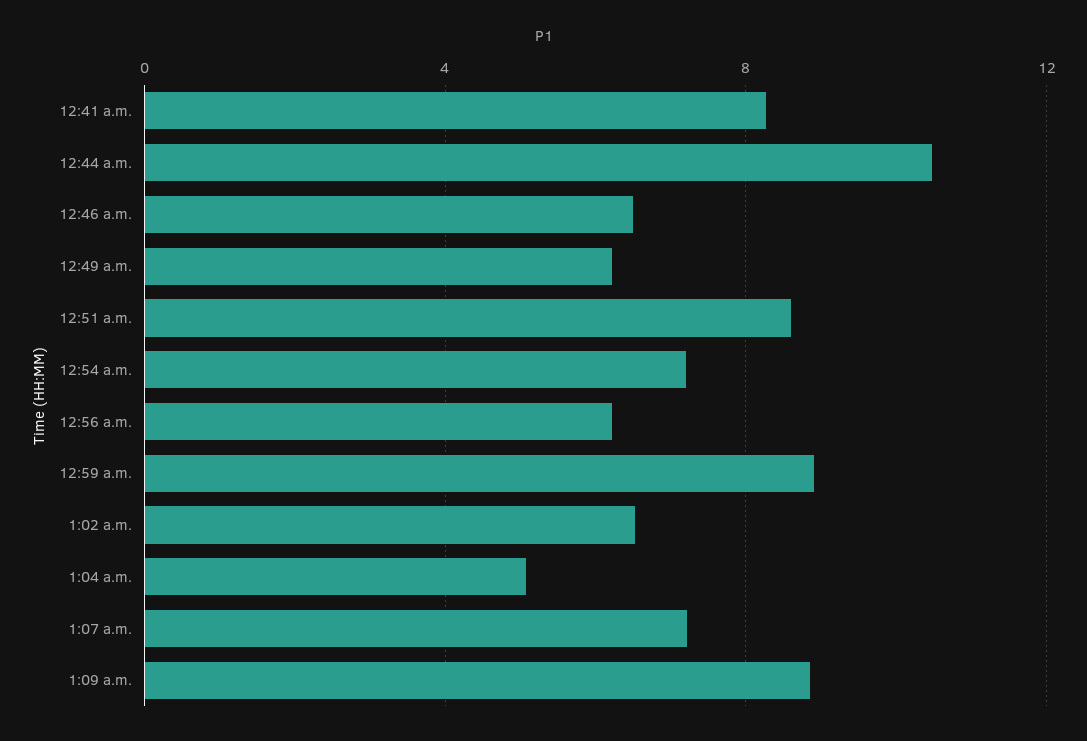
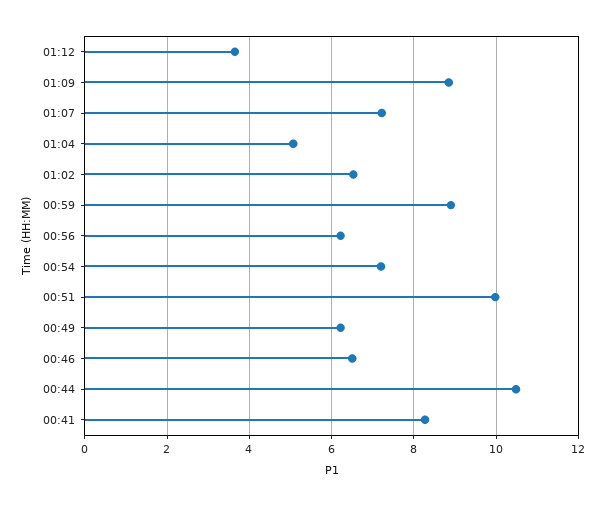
12:51 a.m.: 8.5 -> 10
01:12: none -> 3.6

